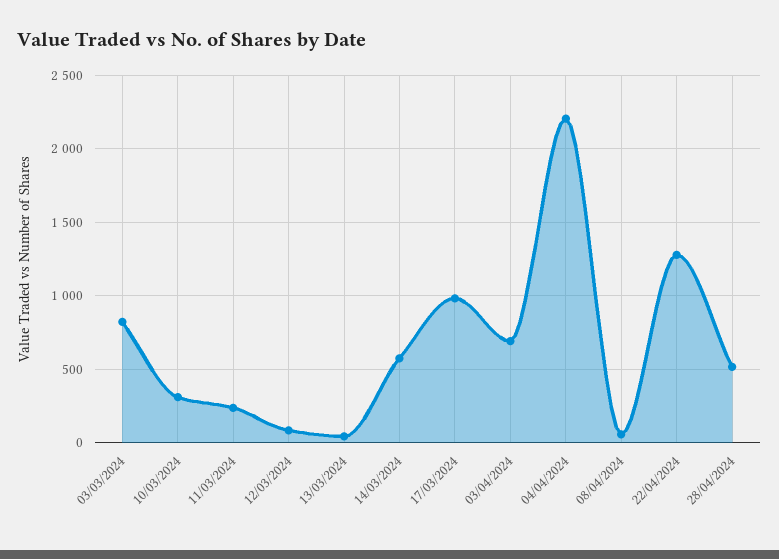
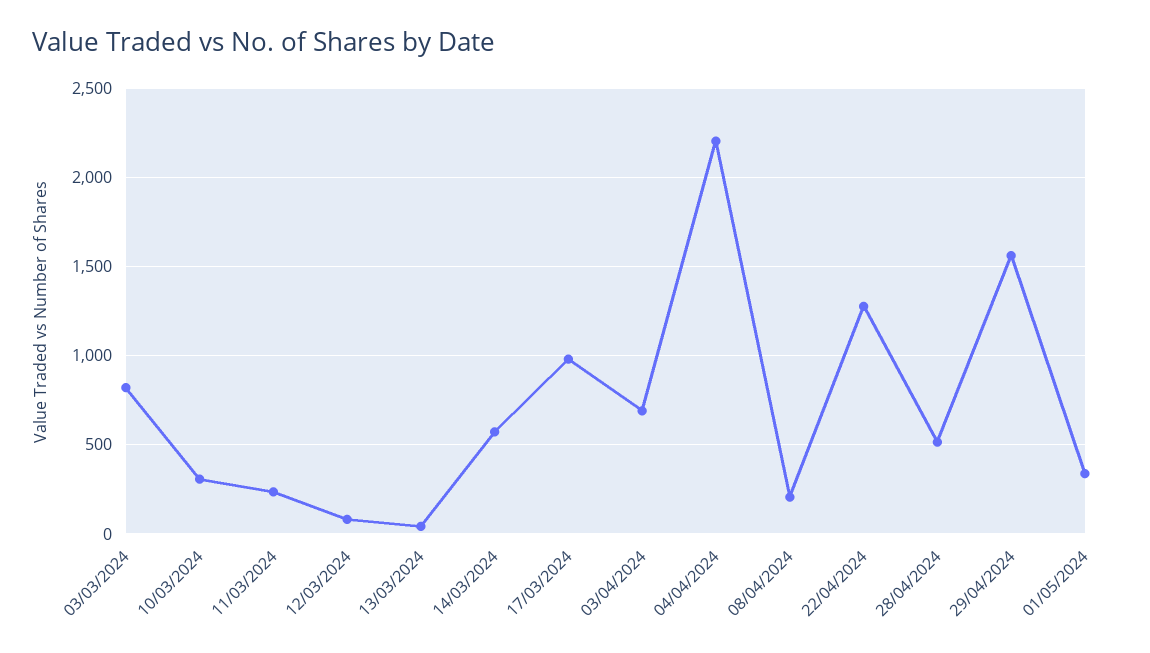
08/04/2024: 50 -> 200
29/04/2024: none -> 1550
01/05/2024: none -> 350

